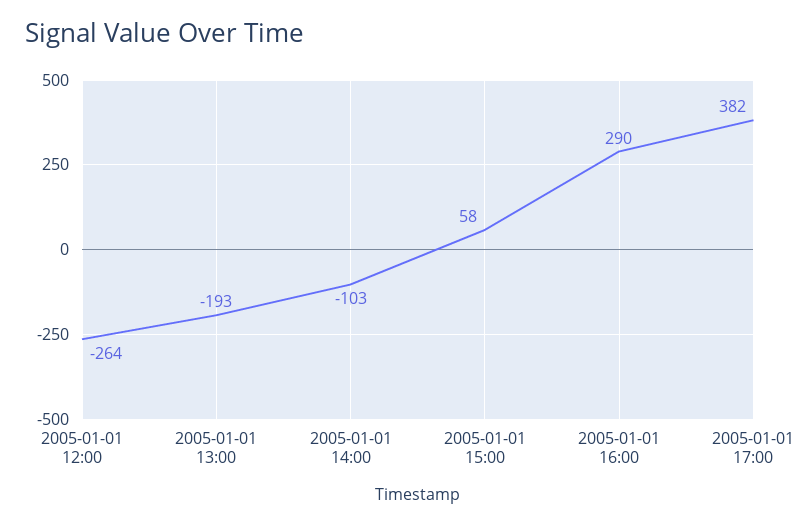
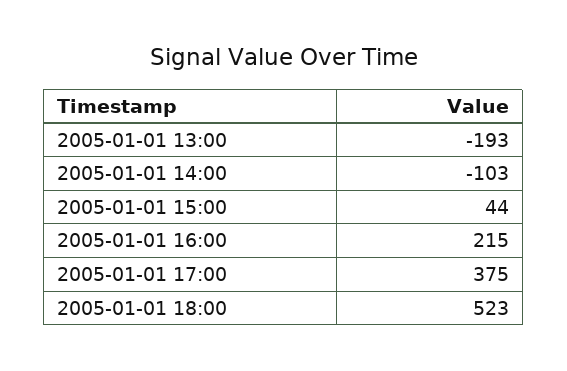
2005-01-01 12:00: -264 -> none
2005-01-01 15:00: 58 -> 44
2005-01-01 16:00: 290 -> 215
2005-01-01 17:00: 382 -> 375
2005-01-01 18:00: none -> 523

